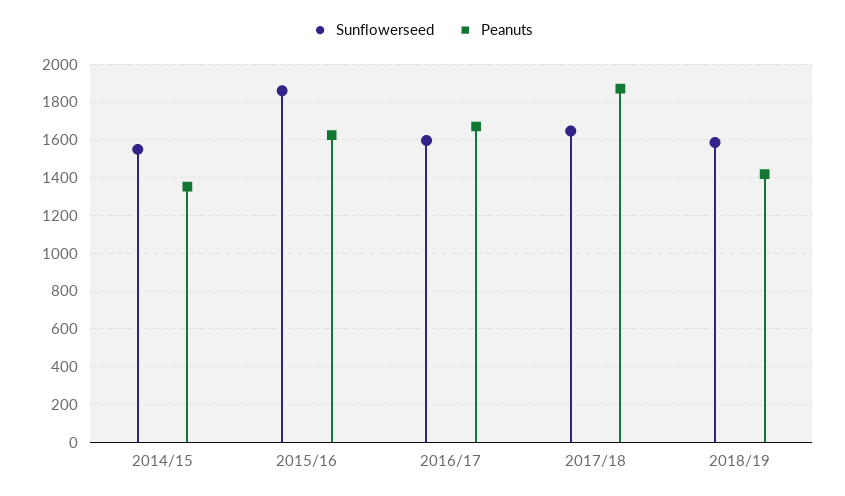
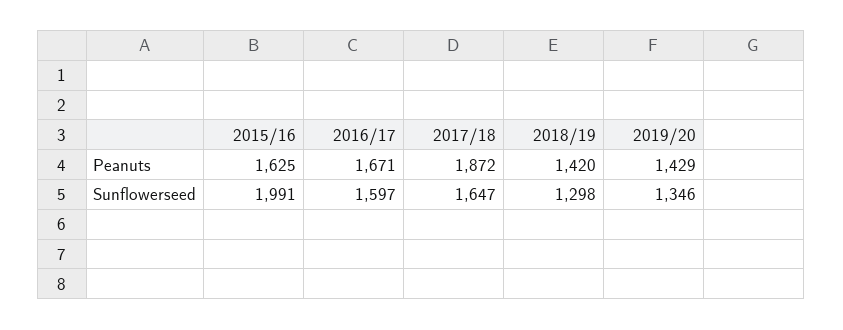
Sunflowerseed, 2014/15: 1550 -> none
Peanuts, 2014/15: 1350 -> none
Sunflowerseed, 2015/16: 1850 -> 1991
Sunflowerseed, 2018/19: 1600 -> 1298
Peanuts, 2019/20: none -> 1429
Sunflowerseed, 2019/20: none -> 1346

